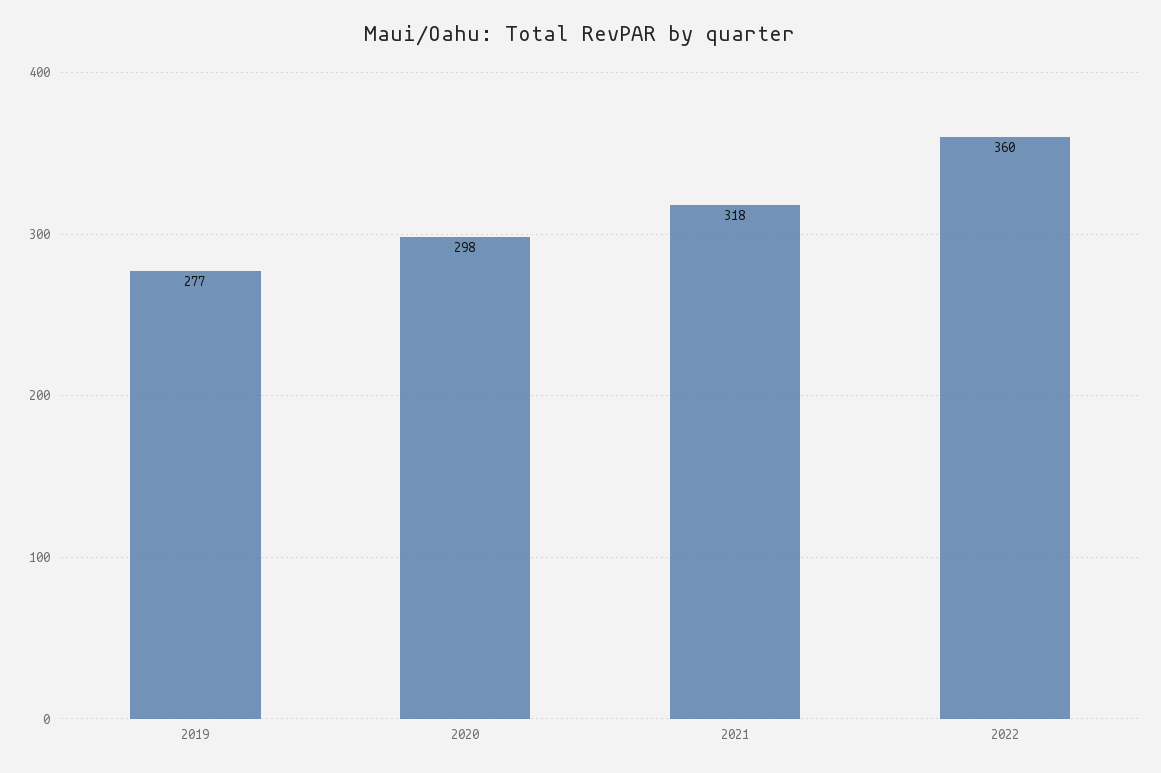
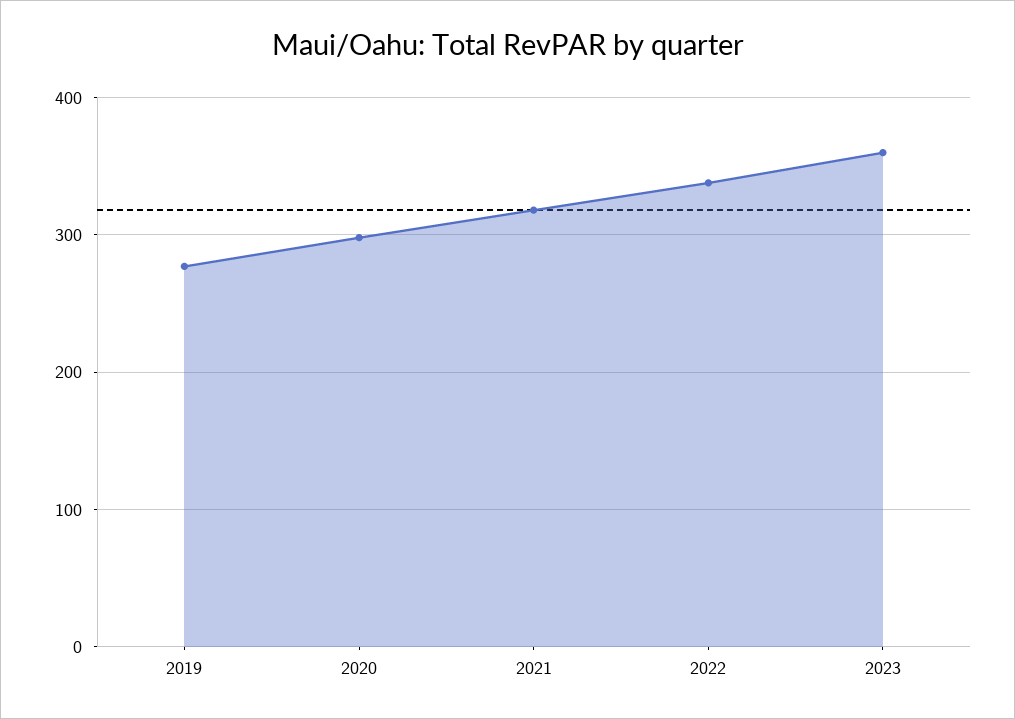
2022: 360 -> 340
2023: none -> 360

